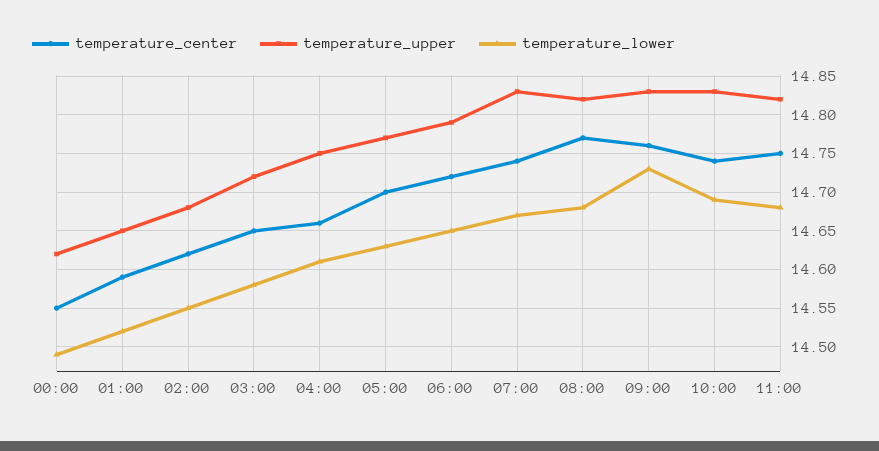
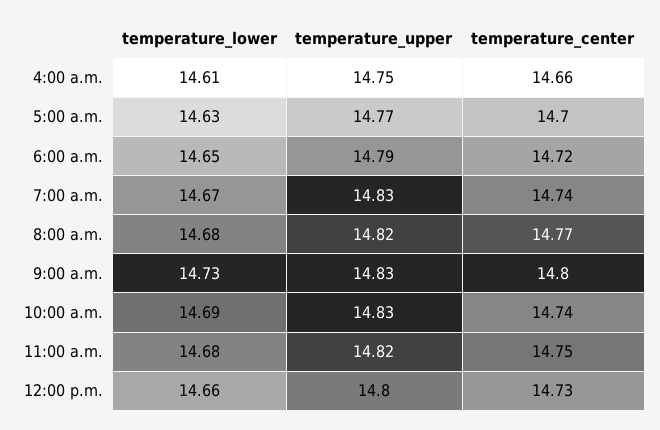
temperature_center, 00:00: 14.55 -> none
temperature_upper, 00:00: 14.62 -> none
temperature_lower, 00:00: 14.49 -> none
temperature_center, 01:00: 14.59 -> none
temperature_upper, 01:00: 14.65 -> none
temperature_lower, 01:00: 14.52 -> none
temperature_center, 02:00: 14.62 -> none
temperature_upper, 02:00: 14.68 -> none
temperature_lower, 02:00: 14.55 -> none
temperature_center, 03:00: 14.65 -> none
temperature_upper, 03:00: 14.72 -> none
temperature_lower, 03:00: 14.58 -> none
temperature_center, 09:00: 14.76 -> 14.8
temperature_lower, 12:00 p.m.: none -> 14.66
temperature_upper, 12:00 p.m.: none -> 14.8
temperature_center, 12:00 p.m.: none -> 14.73

